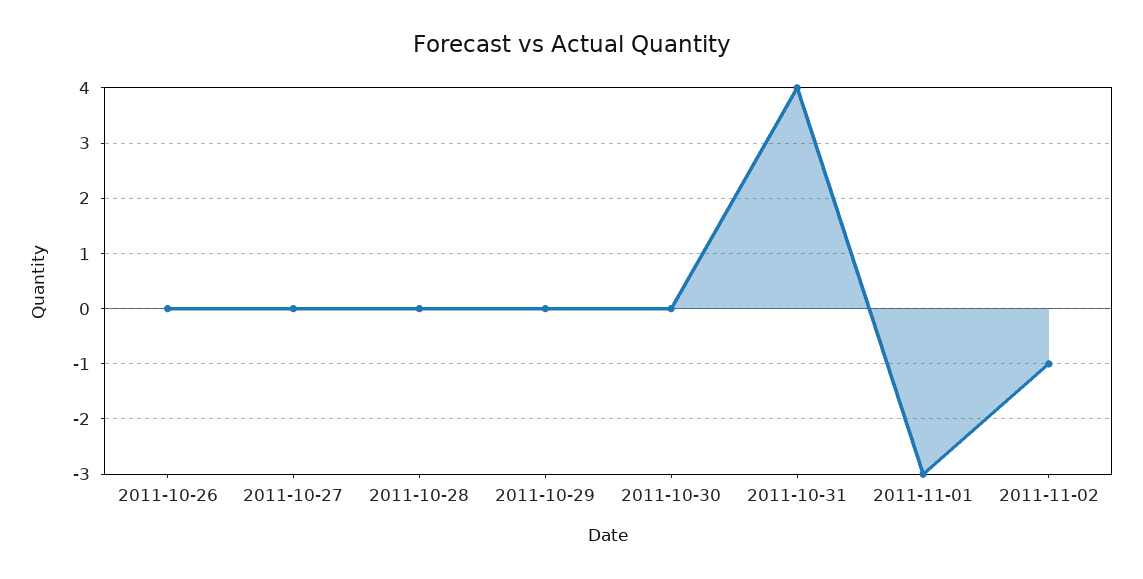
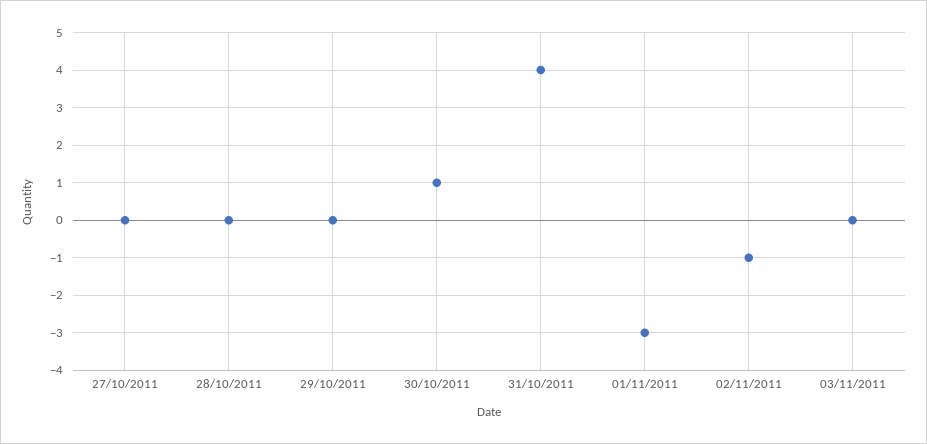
2011-10-26: 0 -> none
2011-10-30: 0 -> 1
03/11/2011: none -> 0

